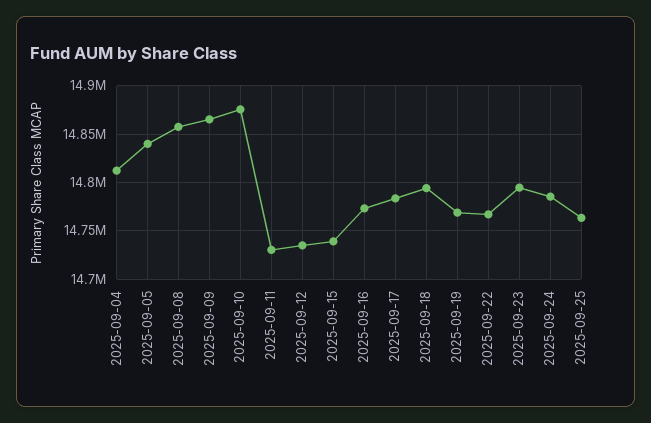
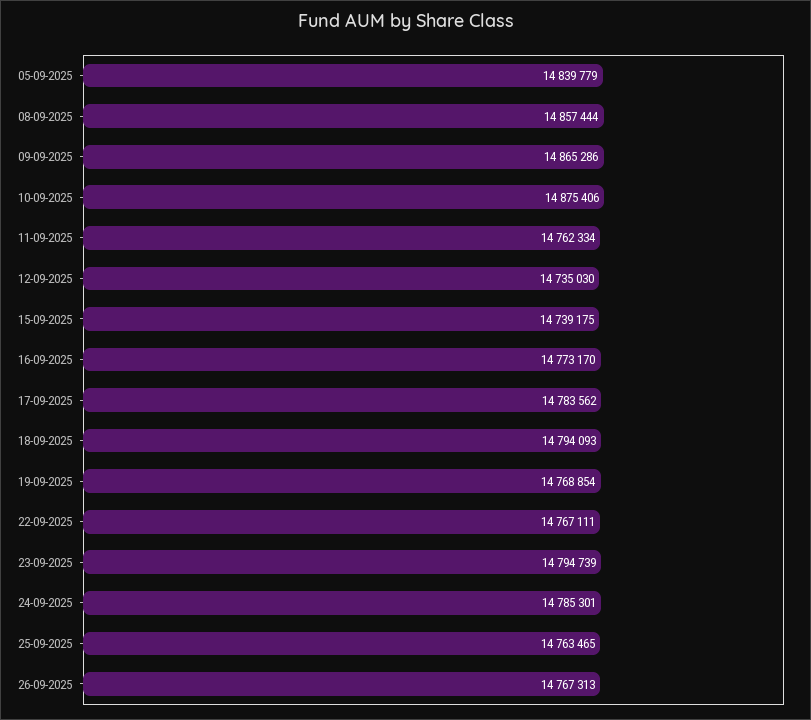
2025-09-04: 14810000 -> none
2025-09-11: 14730000 -> 14762334
26-09-2025: none -> 14767313

